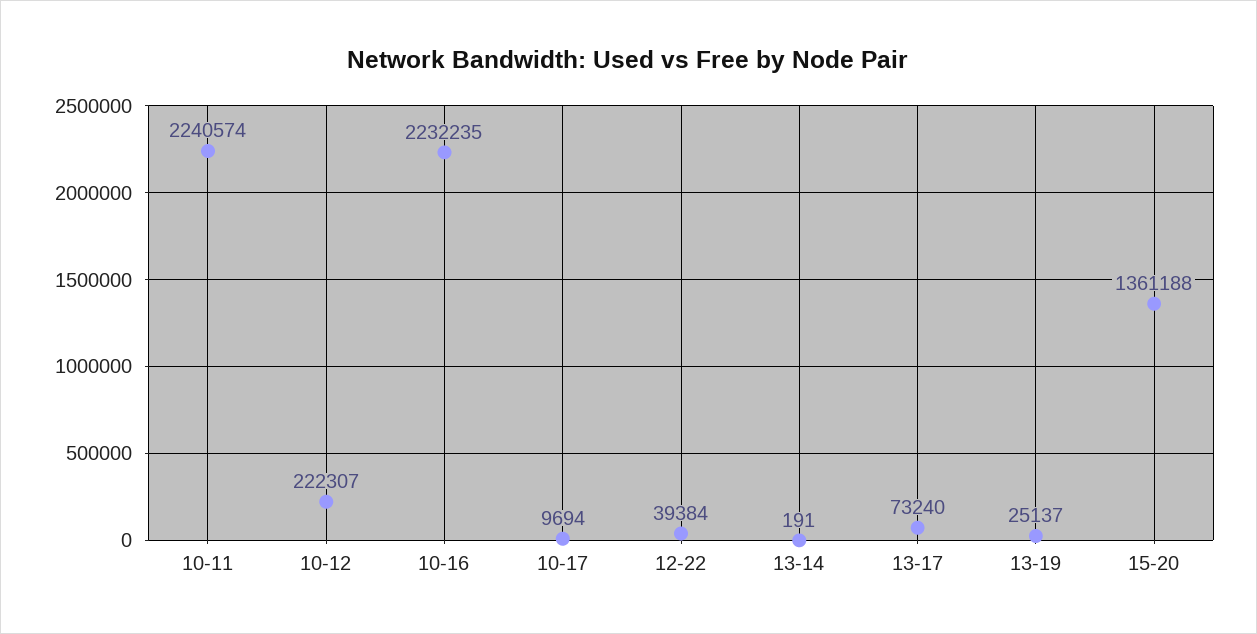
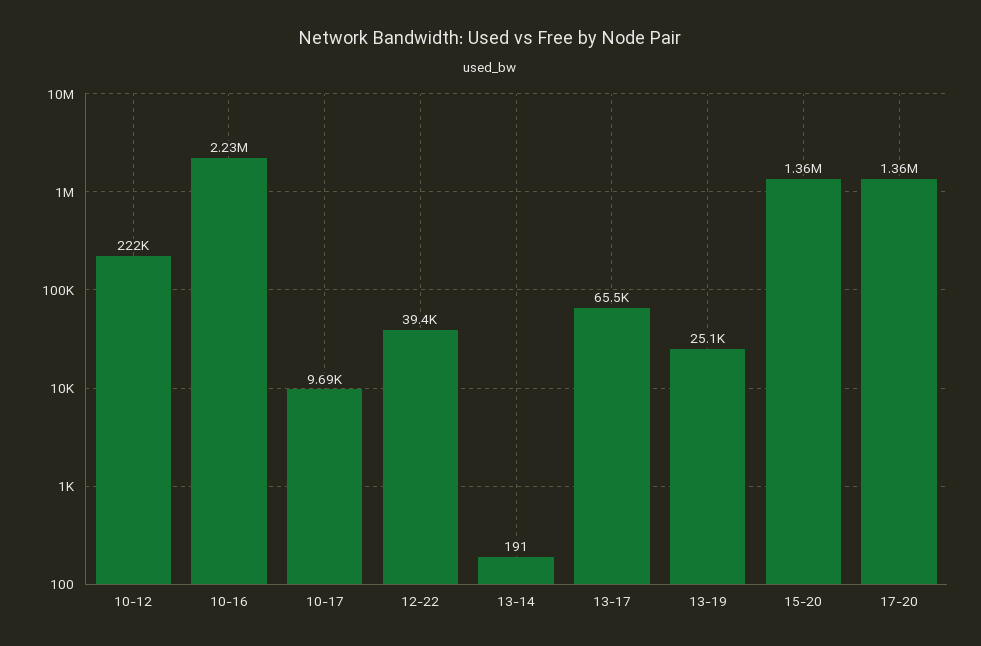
10-11: 2240574 -> none
13-17: 73240 -> 65500
17-20: none -> 1360000

